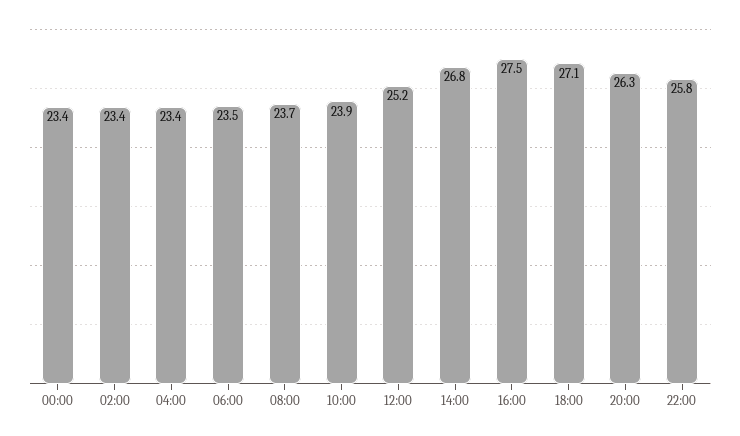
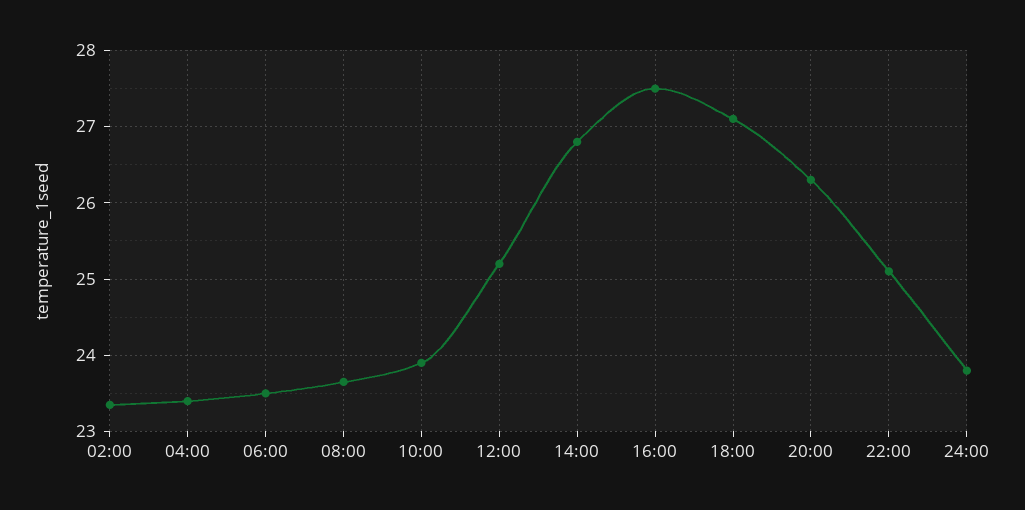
00:00: 23.4 -> none
22:00: 25.8 -> 25.1
24:00: none -> 23.8

